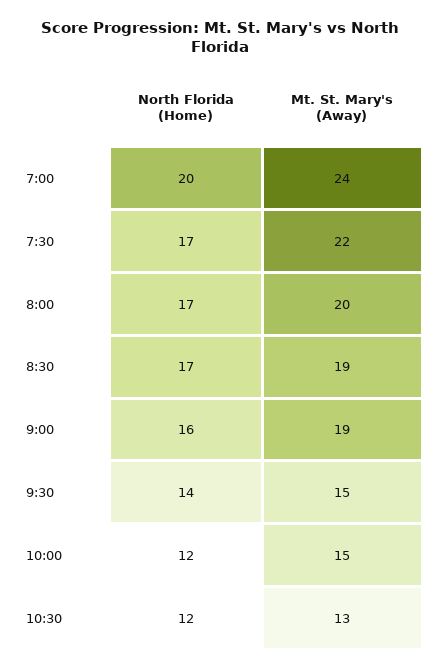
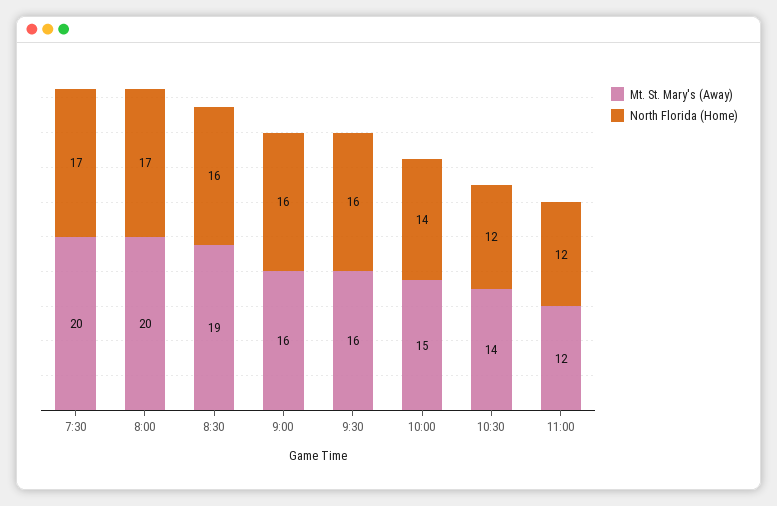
North Florida (Home), 7:00: 20 -> none
Mt. St. Mary's (Away), 7:00: 24 -> none
Mt. St. Mary's (Away), 7:30: 22 -> 20
North Florida (Home), 8:30: 17 -> 16
Mt. St. Mary's (Away), 9:00: 19 -> 16
North Florida (Home), 9:30: 14 -> 16
Mt. St. Mary's (Away), 9:30: 15 -> 16
North Florida (Home), 10:00: 12 -> 14
Mt. St. Mary's (Away), 10:30: 13 -> 14
Mt. St. Mary's (Away), 11:00: none -> 12
North Florida (Home), 11:00: none -> 12

